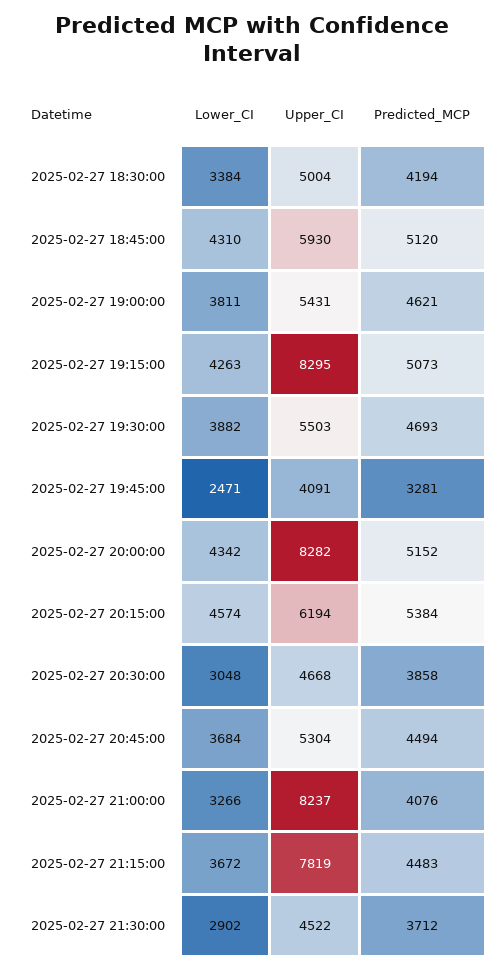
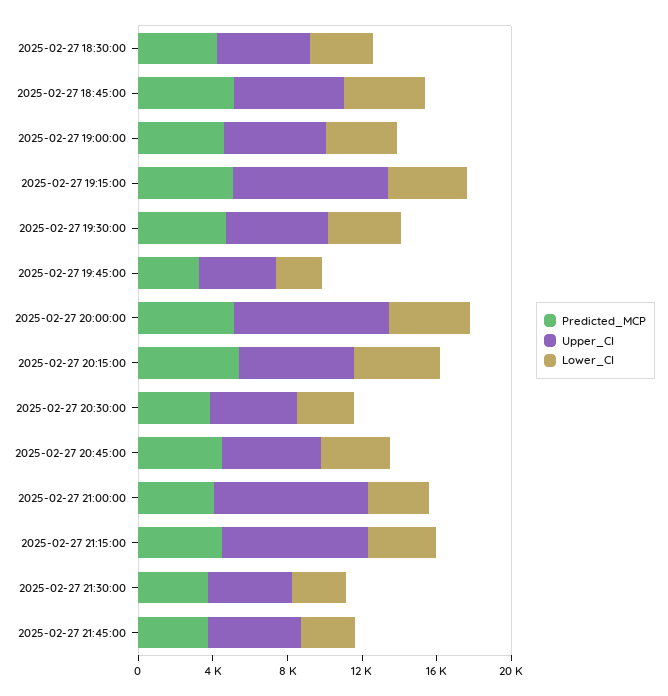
Predicted_MCP, 2025-02-27 21:45:00: none -> 4000
Upper_CI, 2025-02-27 21:45:00: none -> 5000
Lower_CI, 2025-02-27 21:45:00: none -> 3000

